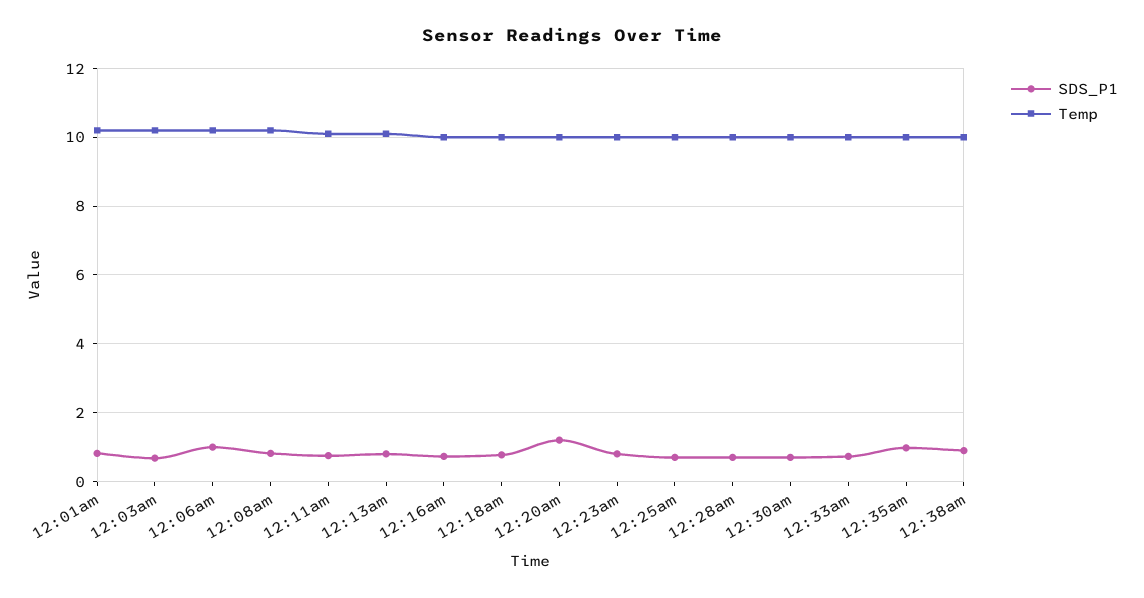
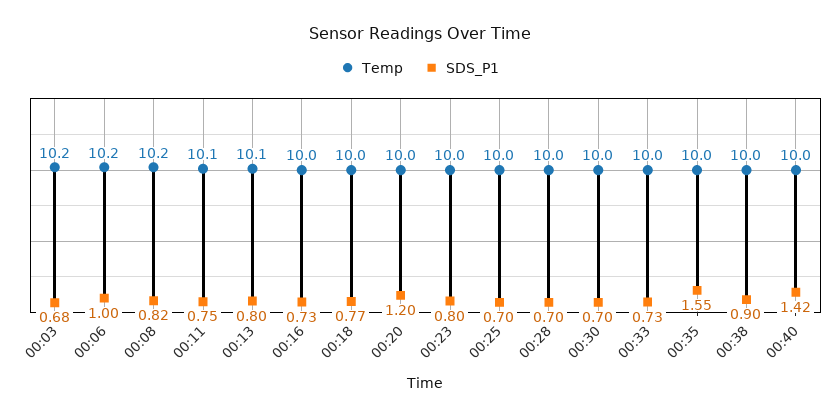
SDS_P1, 12:01am: 0.8 -> none
Temp, 12:01am: 10.2 -> none
SDS_P1, 12:35am: 1 -> 1.55
Temp, 00:40: none -> 10
SDS_P1, 00:40: none -> 1.42

